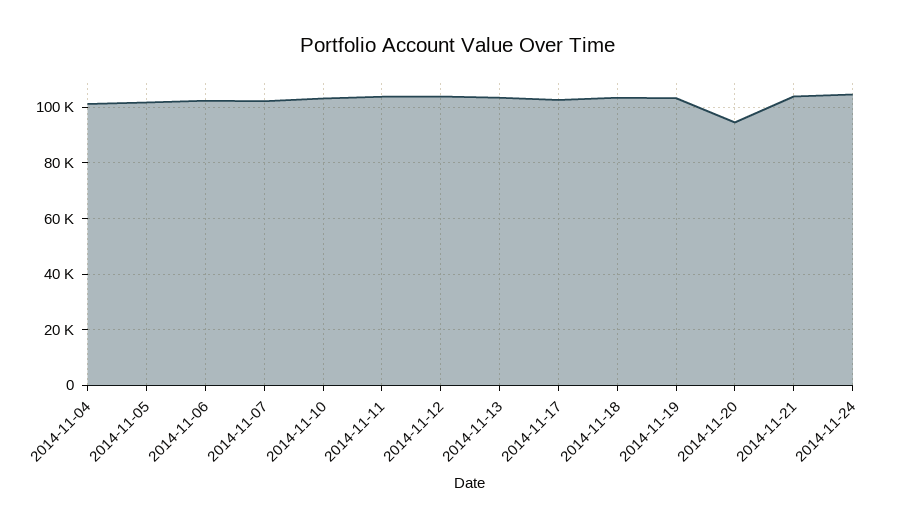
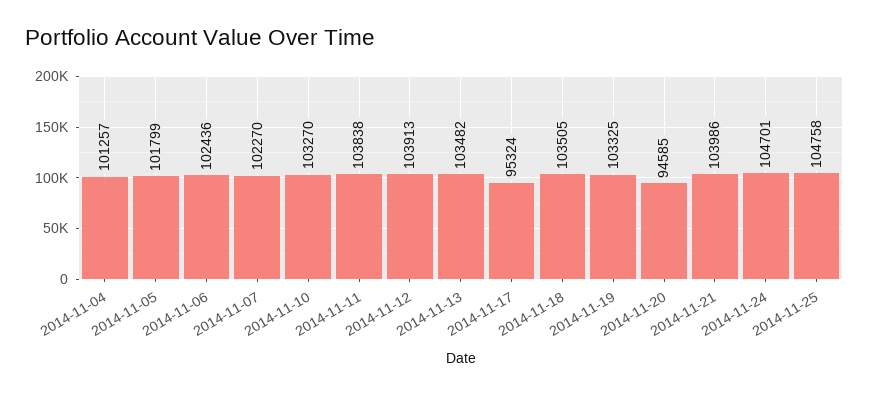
2014-11-17: 102500 -> 95324
2014-11-25: none -> 104758

